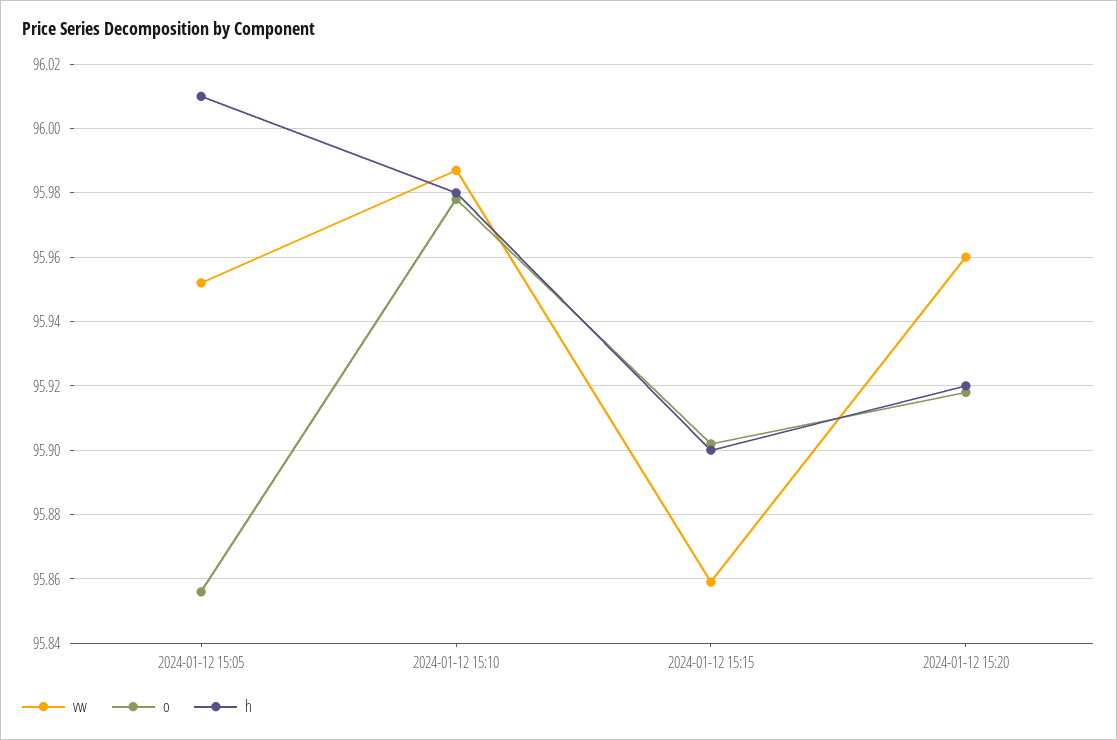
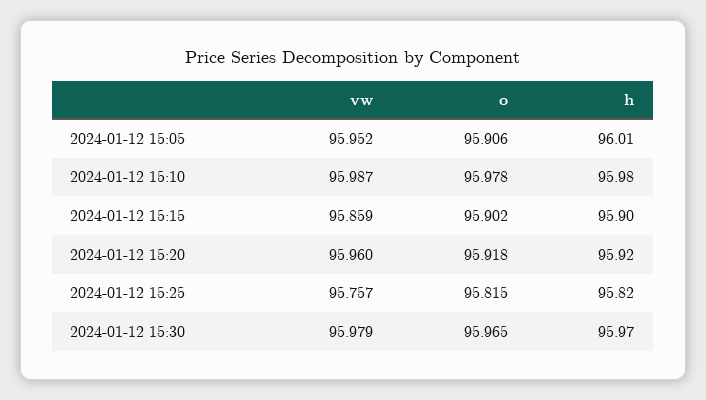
o, 2024-01-12 15:05: 95.855 -> 95.906
vw, 2024-01-12 15:25: none -> 95.757
o, 2024-01-12 15:25: none -> 95.815
h, 2024-01-12 15:25: none -> 95.82
vw, 2024-01-12 15:30: none -> 95.979
o, 2024-01-12 15:30: none -> 95.965
h, 2024-01-12 15:30: none -> 95.97

